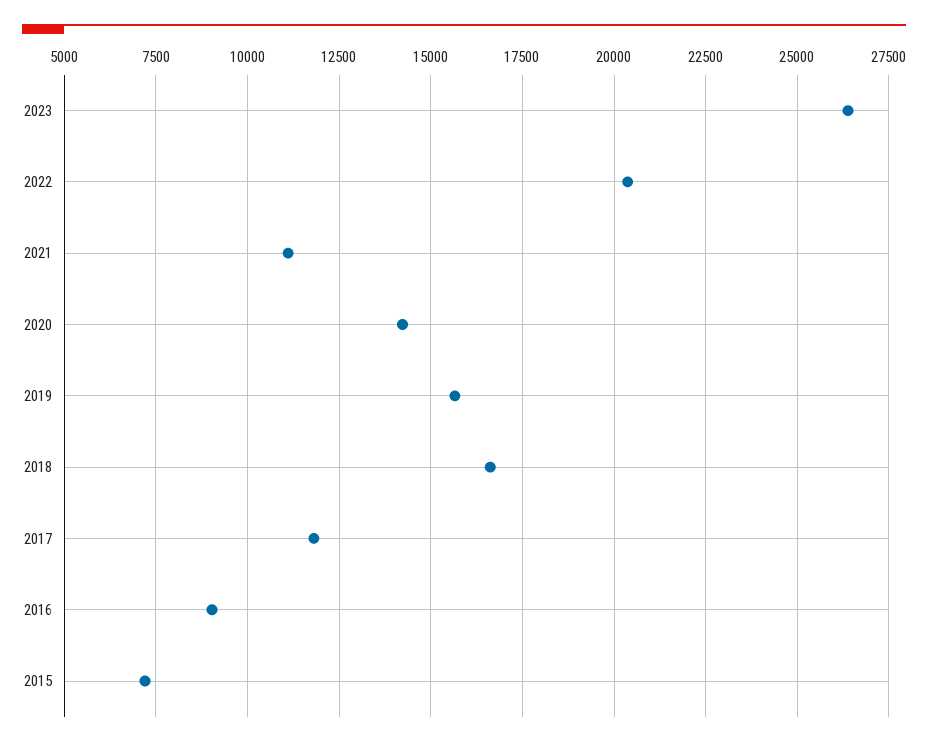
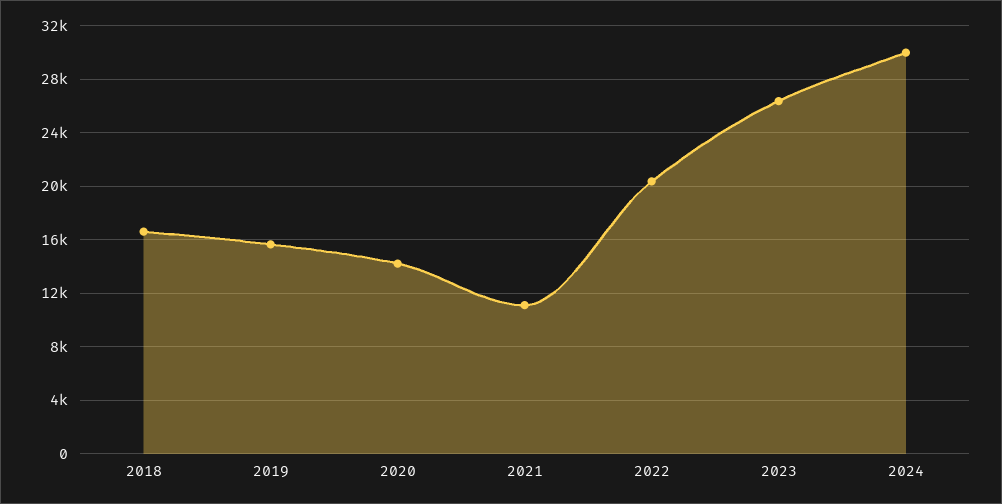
2017: 11750 -> none
2016: 9000 -> none
2015: 7250 -> none
2024: none -> 30000

